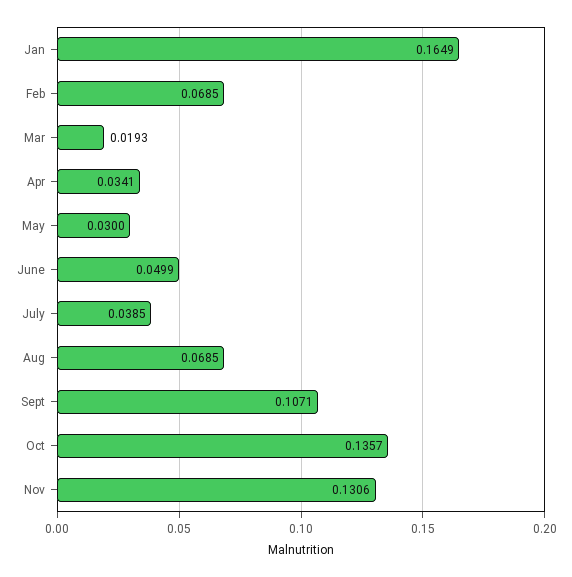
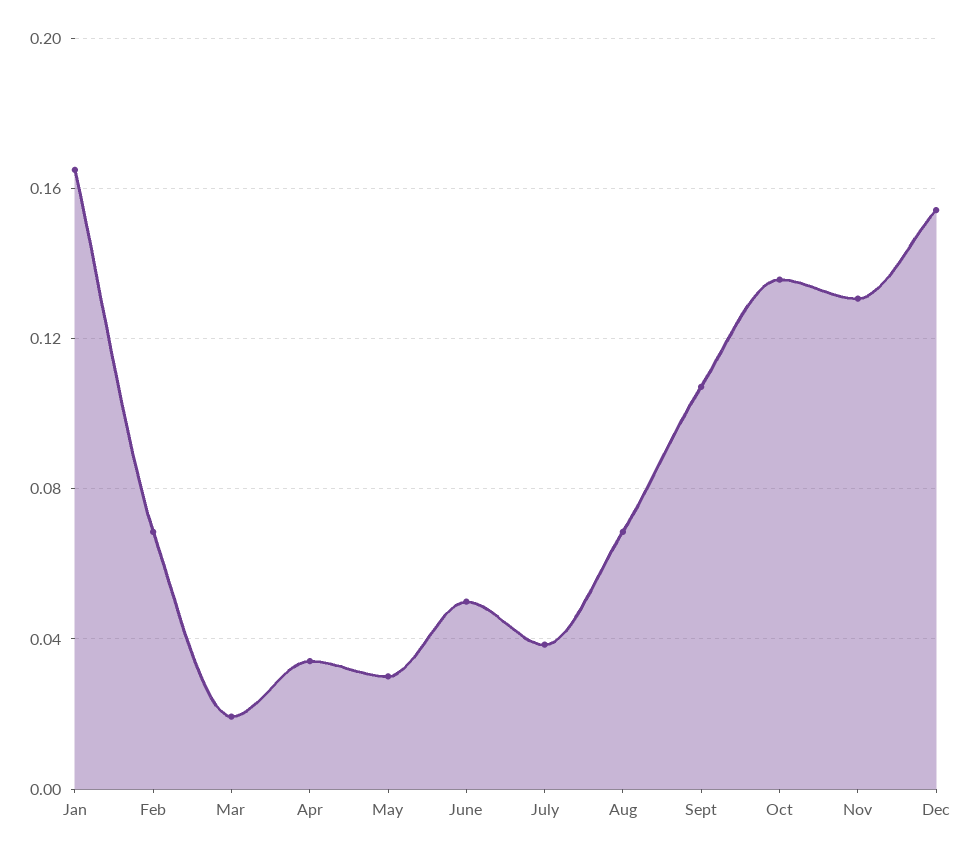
Dec: none -> 0.155

